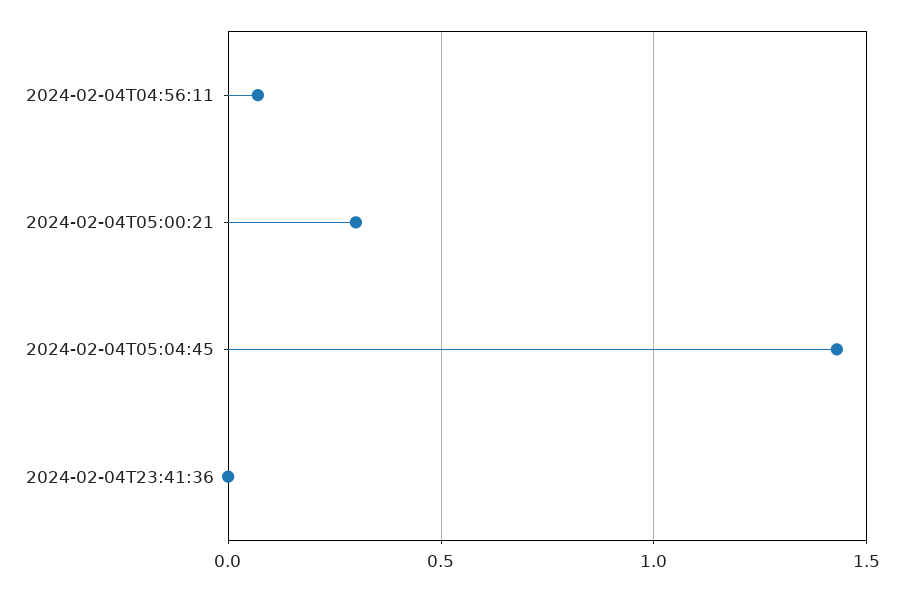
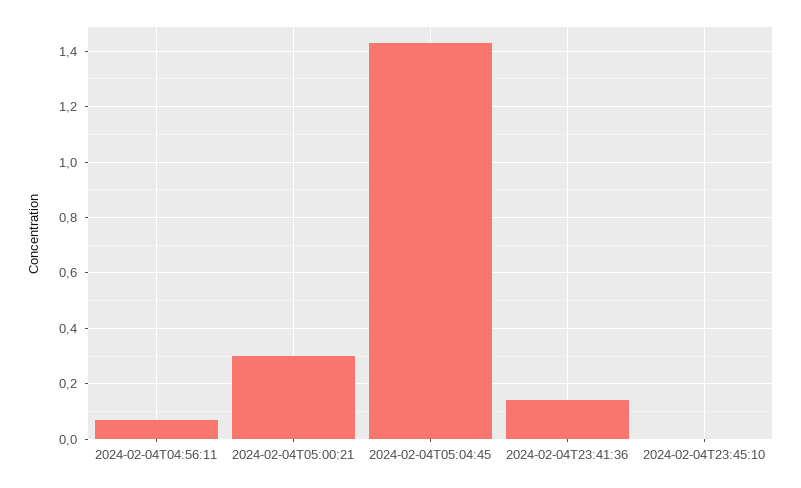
2024-02-04T23:41:36: 0 -> 0.15
2024-02-04T23:45:10: none -> 0

